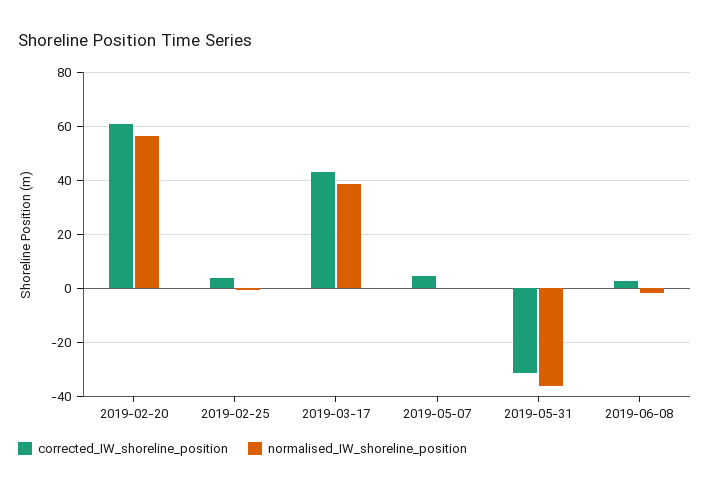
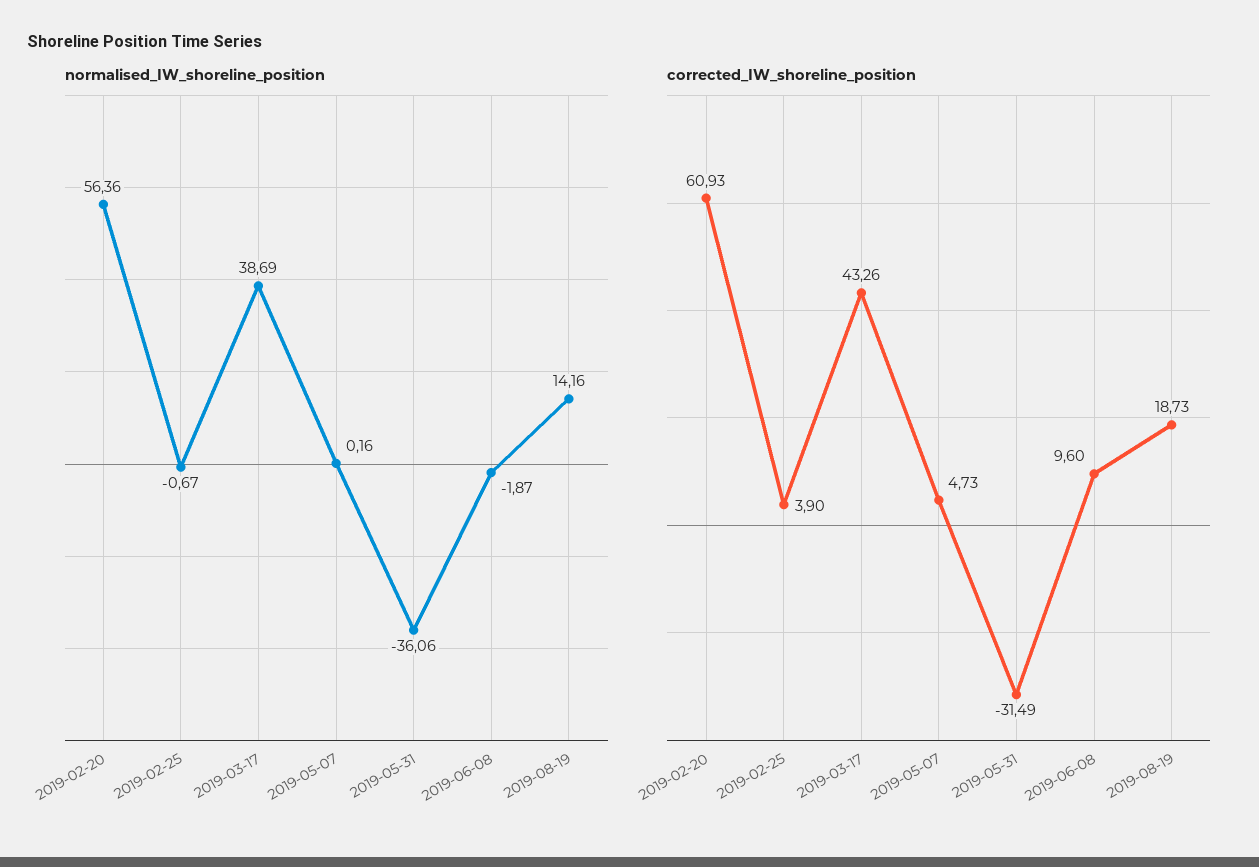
corrected_IW_shoreline_position, 2019-06-08: 2.5 -> 9.6
normalised_IW_shoreline_position, 2019-08-19: none -> 14.16
corrected_IW_shoreline_position, 2019-08-19: none -> 18.73

